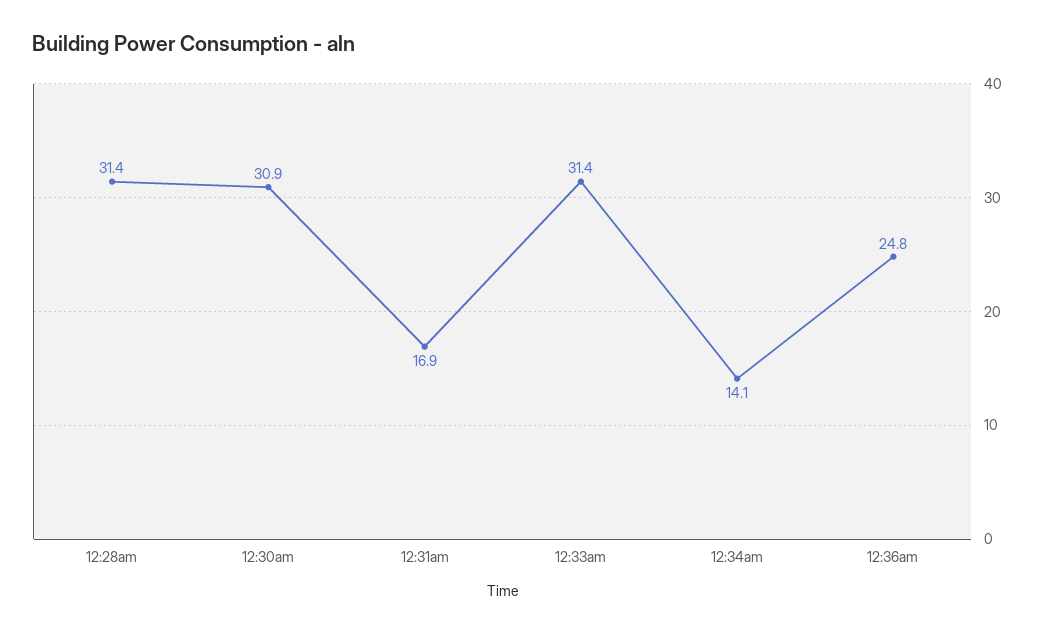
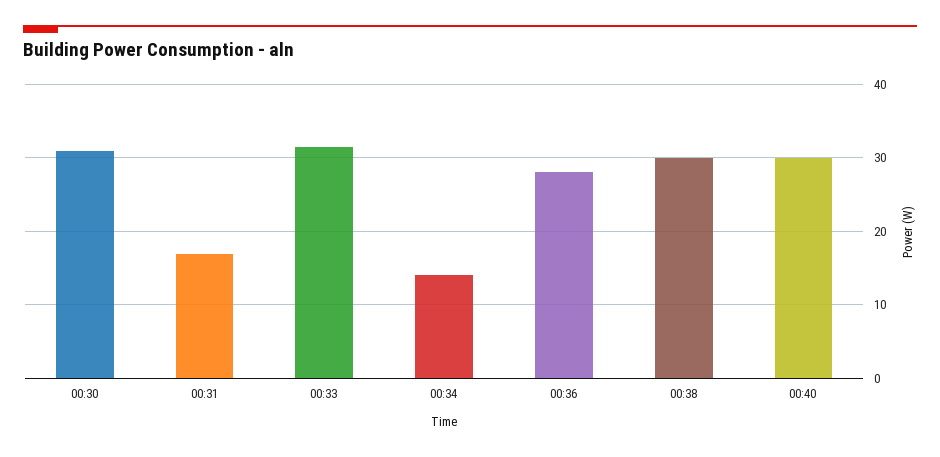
12:28am: 31.4 -> none
12:36am: 24.8 -> 28
00:38: none -> 30
00:40: none -> 30

